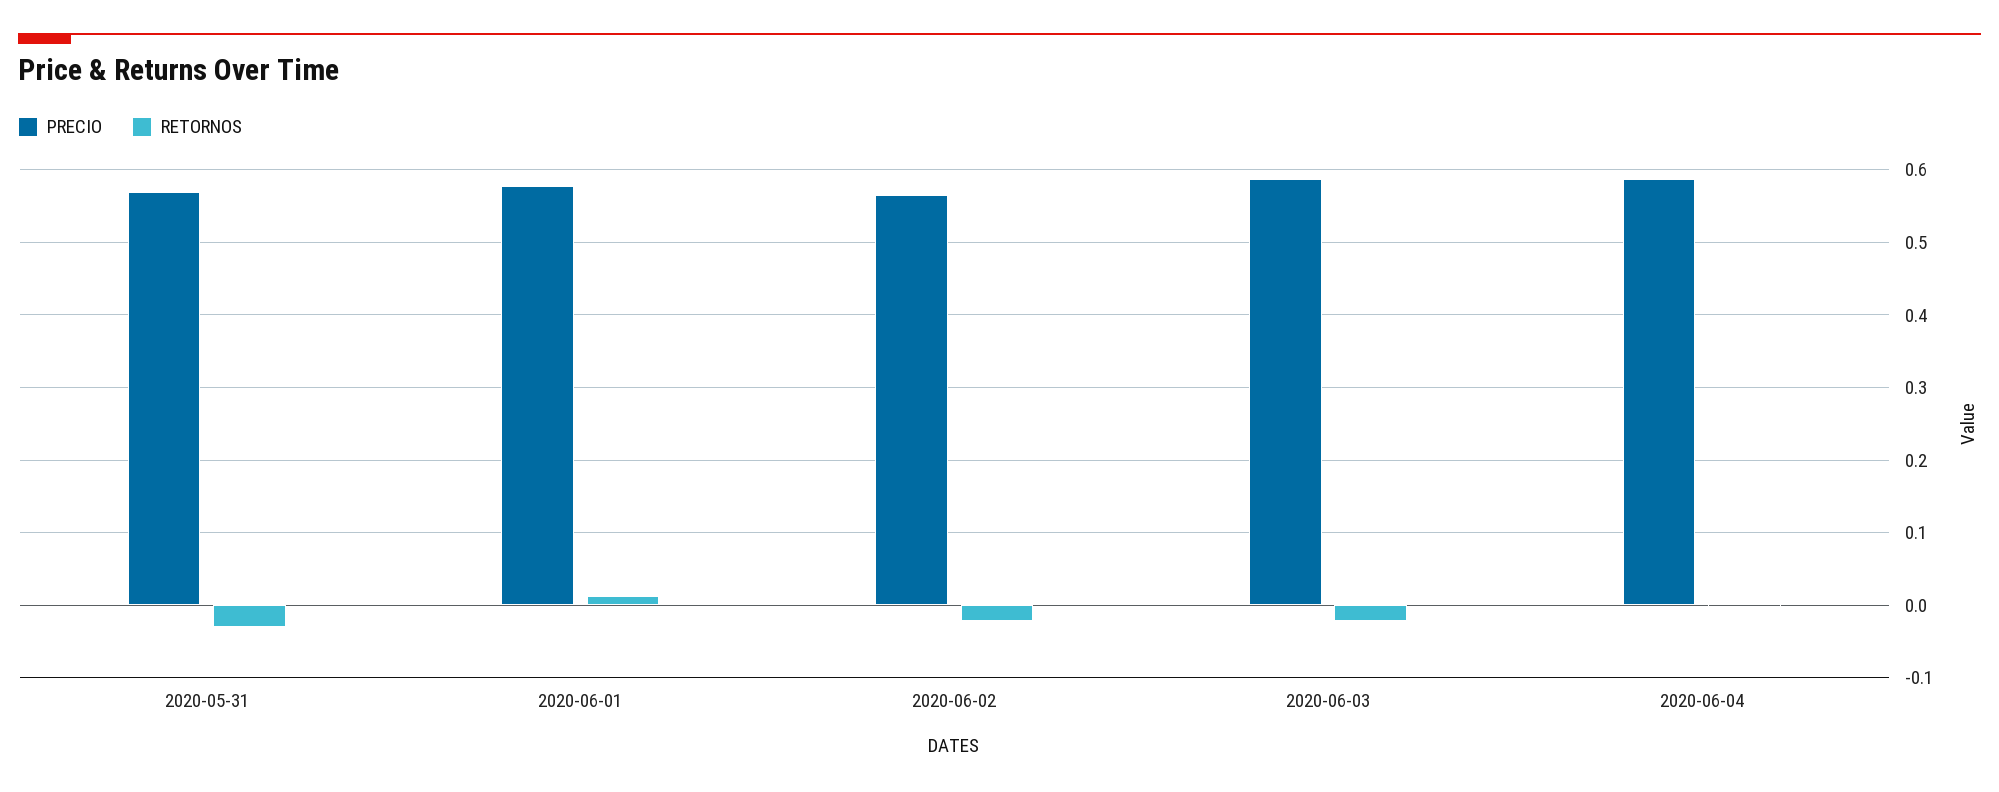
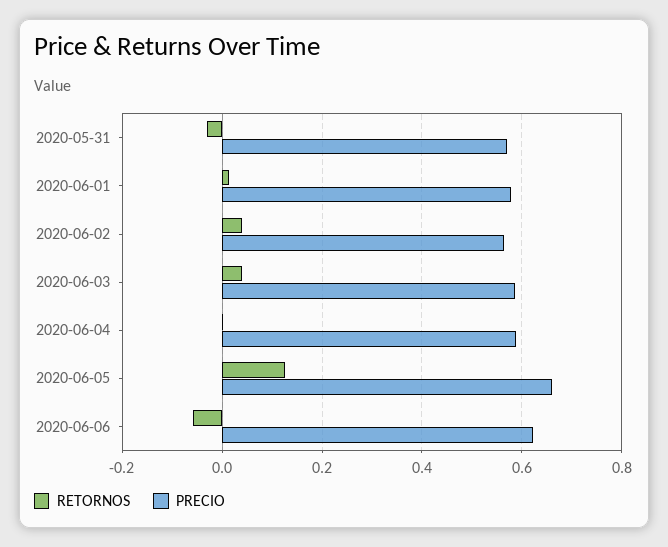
RETORNOS, 2020-06-02: -0.02 -> 0.04
RETORNOS, 2020-06-03: -0.02 -> 0.04
RETORNOS, 2020-06-05: none -> 0.12
PRECIO, 2020-06-05: none -> 0.66
RETORNOS, 2020-06-06: none -> -0.06
PRECIO, 2020-06-06: none -> 0.62

